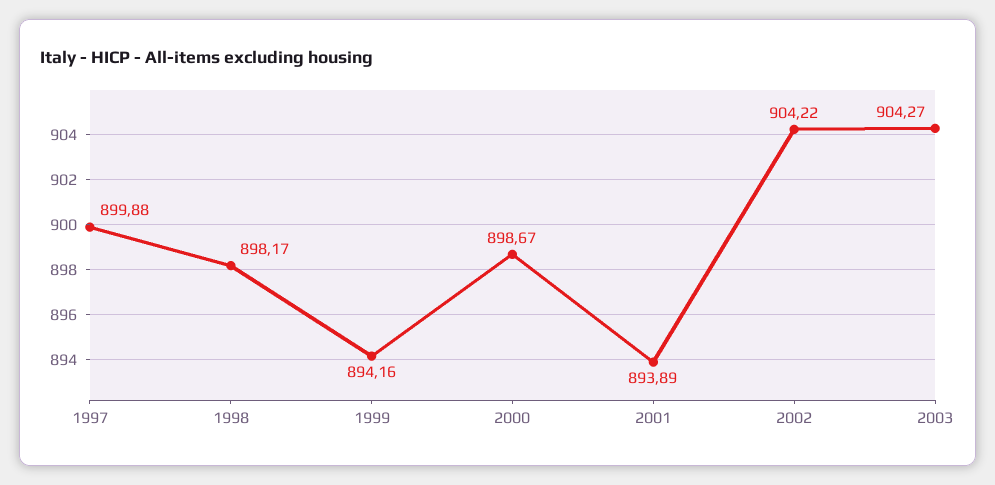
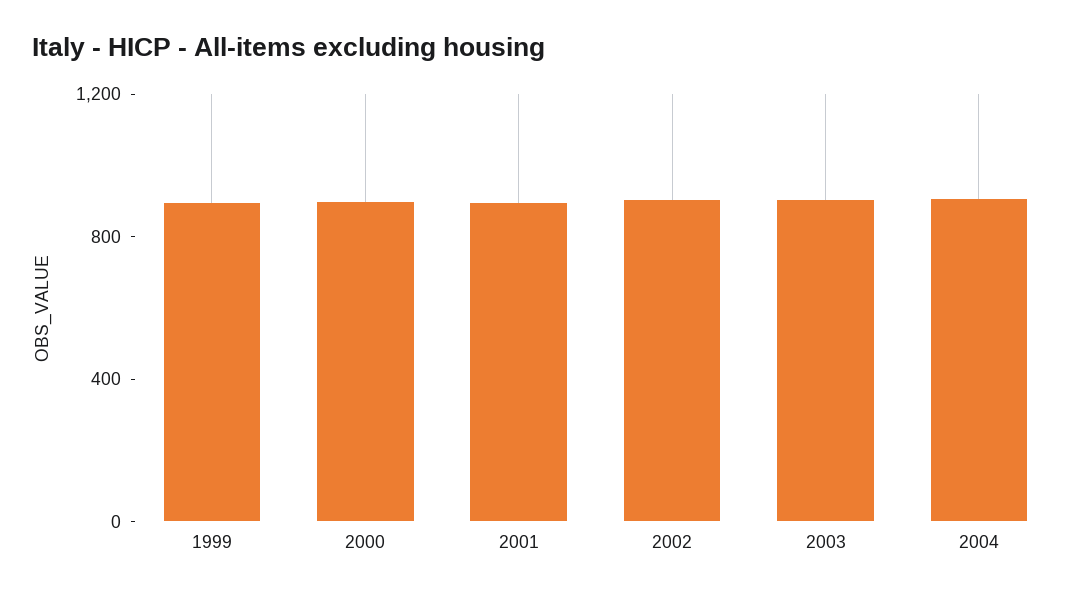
1997: 899.88 -> none
1998: 898.17 -> none
2004: none -> 900

